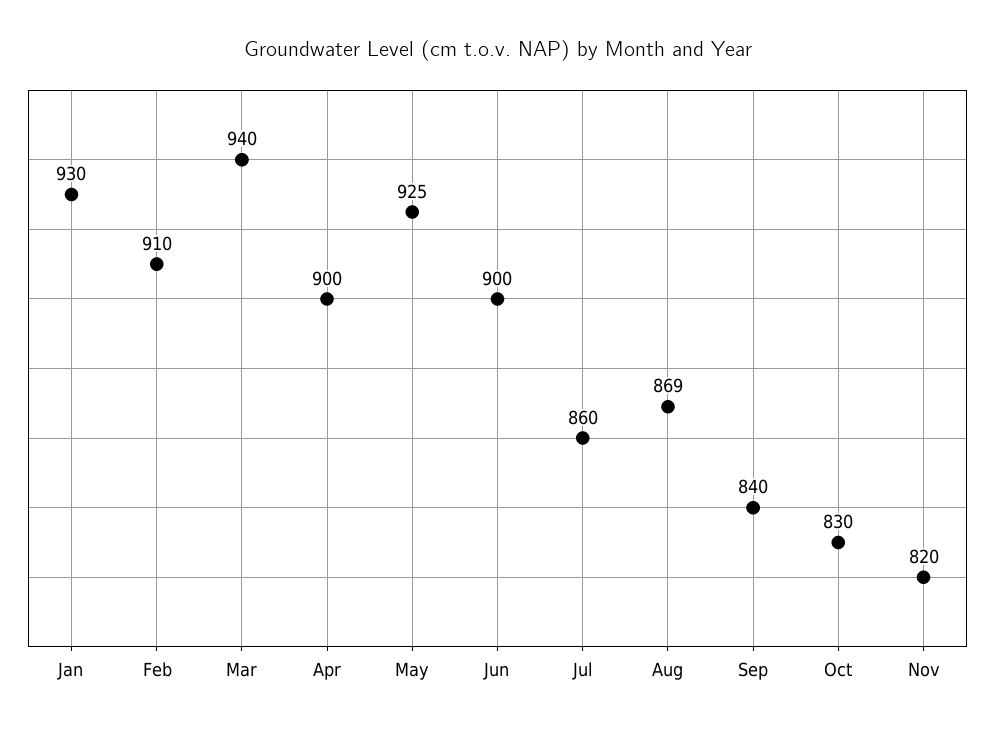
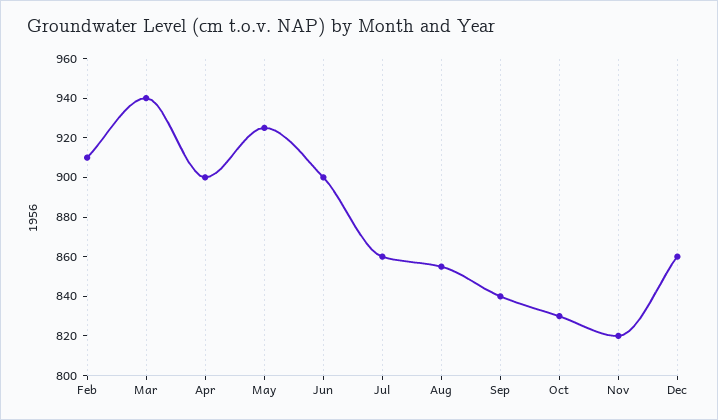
Jan: 930 -> none
Aug: 869 -> 855
Dec: none -> 860

